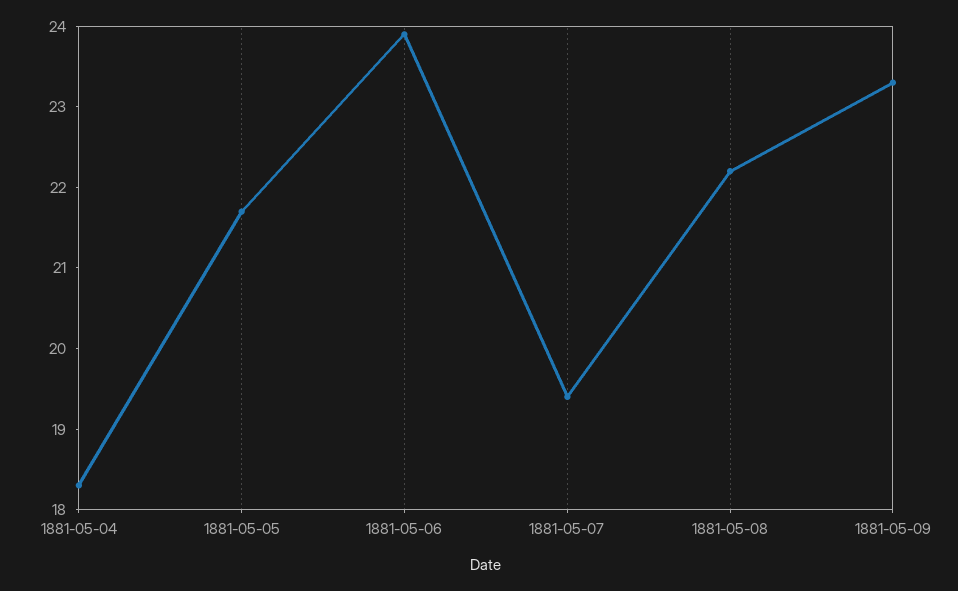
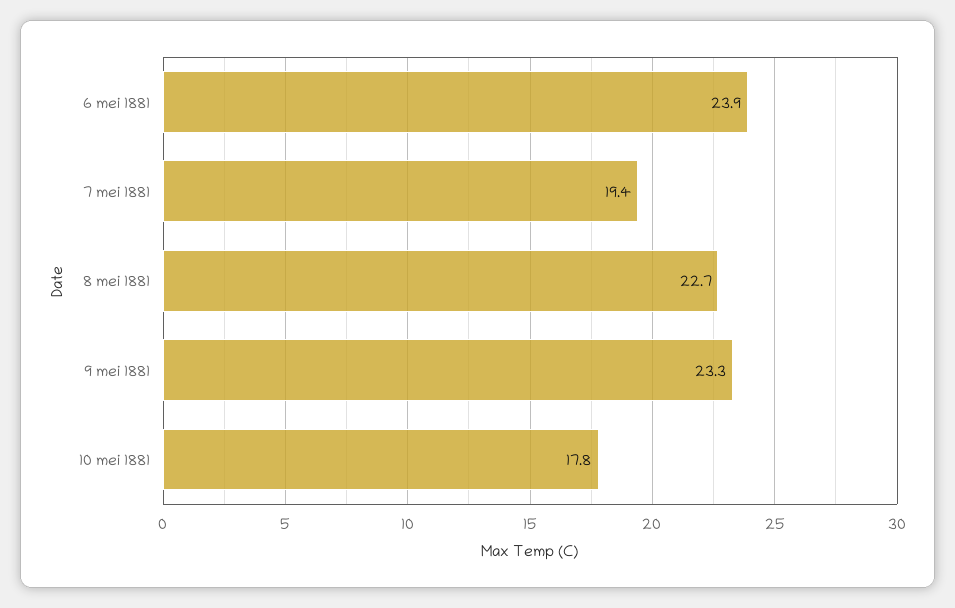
1881-05-04: 18.3 -> none
1881-05-05: 21.7 -> none
1881-05-08: 22.2 -> 22.7
10 mei 1881: none -> 17.8

